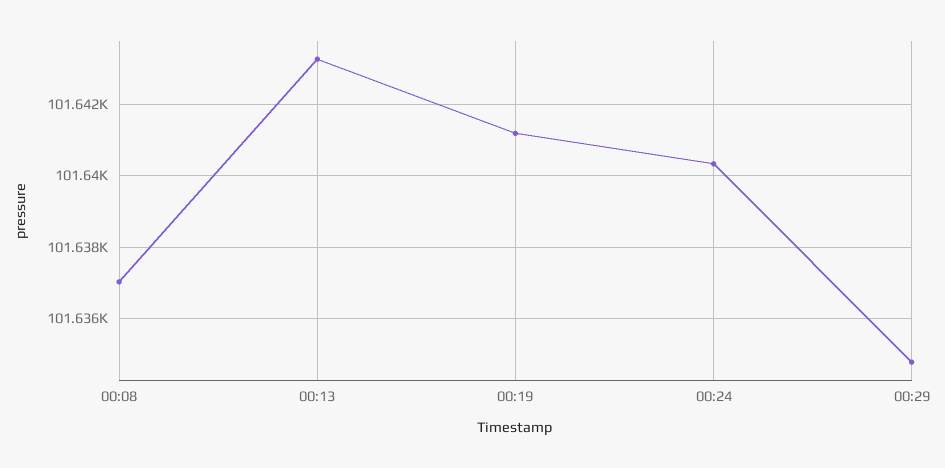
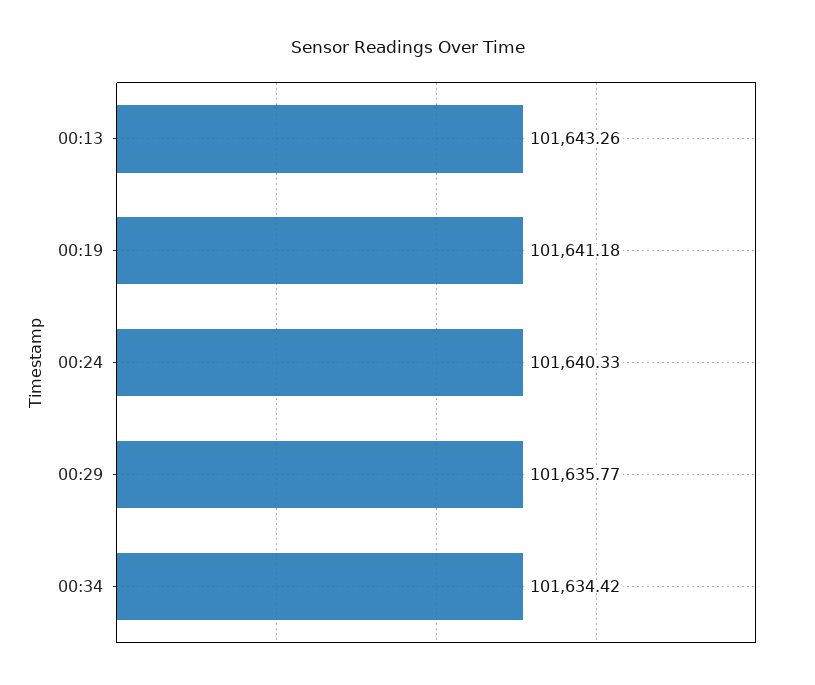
00:08: 101637 -> none
00:29: 101634.8 -> 101635.77
00:34: none -> 101634.42

